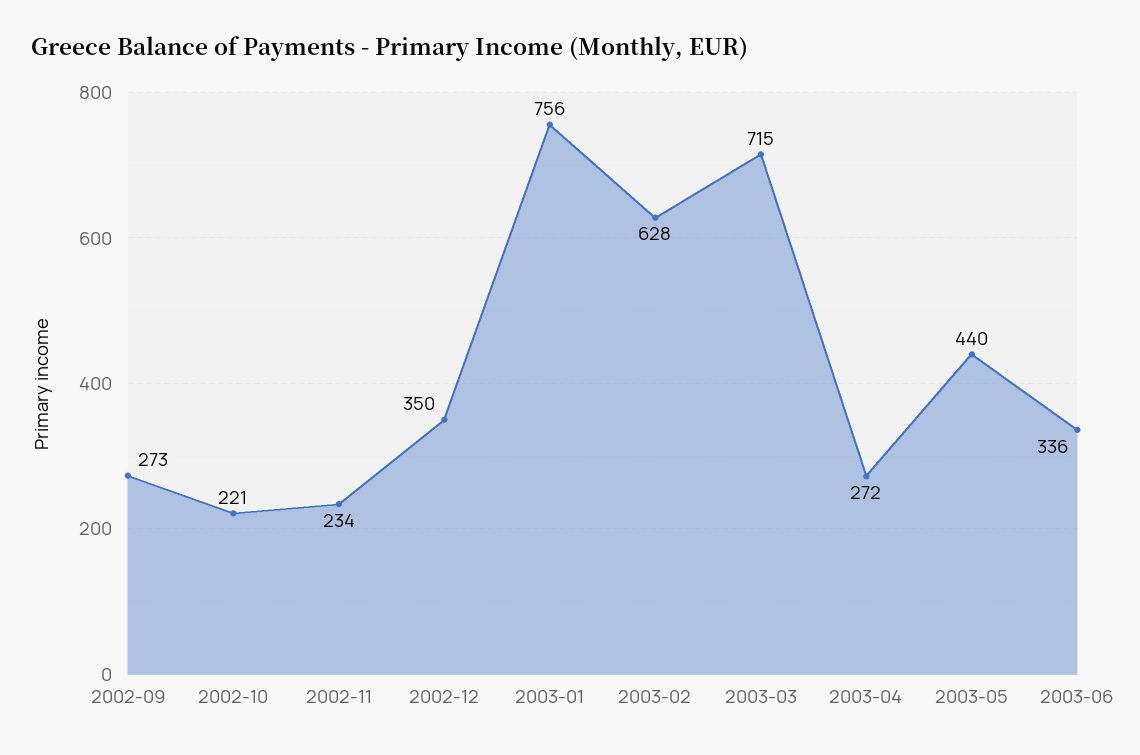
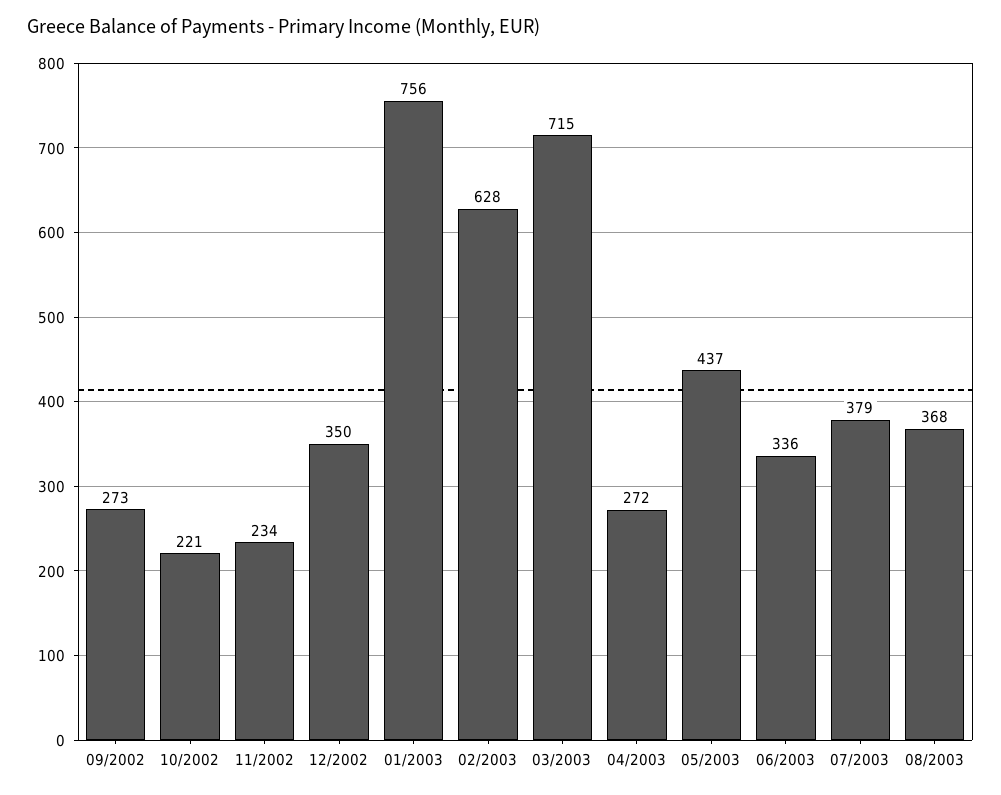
2003-05: 440 -> 437
07/2003: none -> 379
08/2003: none -> 368

